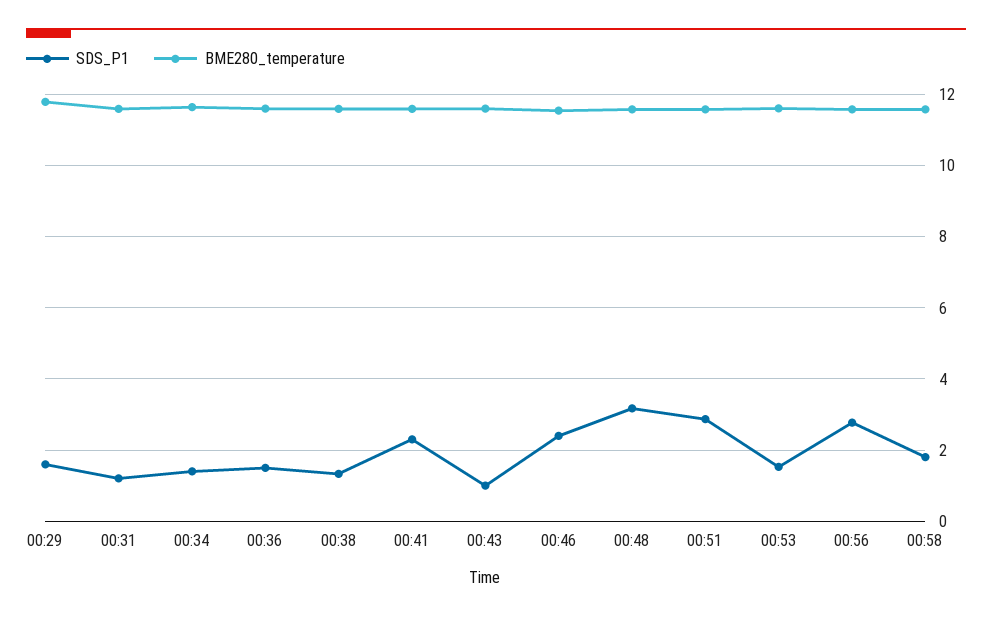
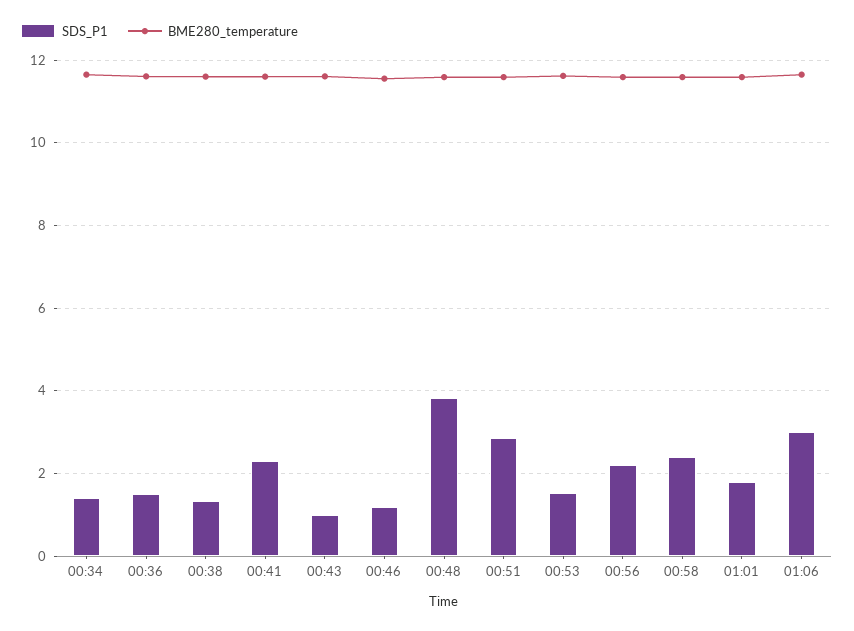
SDS_P1, 00:29: 1.6 -> none
BME280_temperature, 00:29: 11.8 -> none
SDS_P1, 00:31: 1.2 -> none
BME280_temperature, 00:31: 11.6 -> none
SDS_P1, 00:46: 2.4 -> 1.2
SDS_P1, 00:48: 3.2 -> 3.8
SDS_P1, 00:56: 2.8 -> 2.2
SDS_P1, 00:58: 1.8 -> 2.4
SDS_P1, 01:01: none -> 1.8
BME280_temperature, 01:01: none -> 11.6
SDS_P1, 01:06: none -> 3
BME280_temperature, 01:06: none -> 11.6

